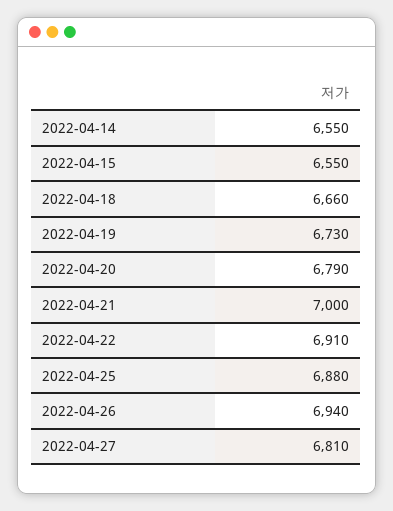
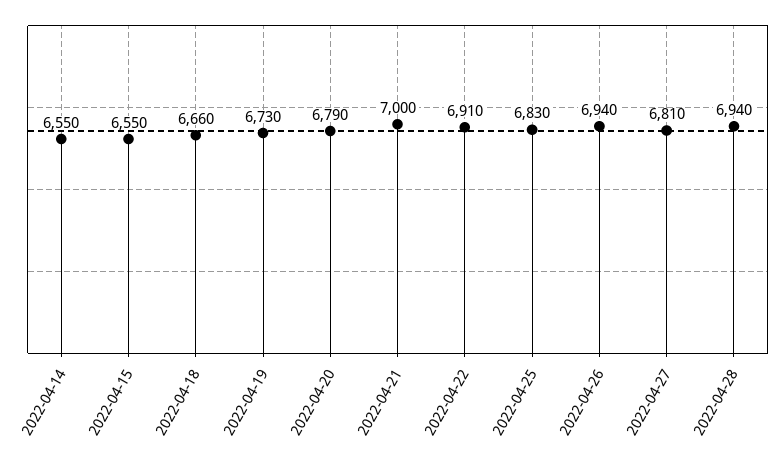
2022-04-25: 6880 -> 6830
2022-04-28: none -> 6940

